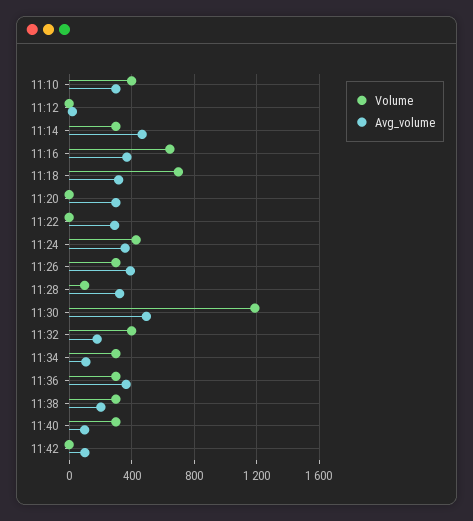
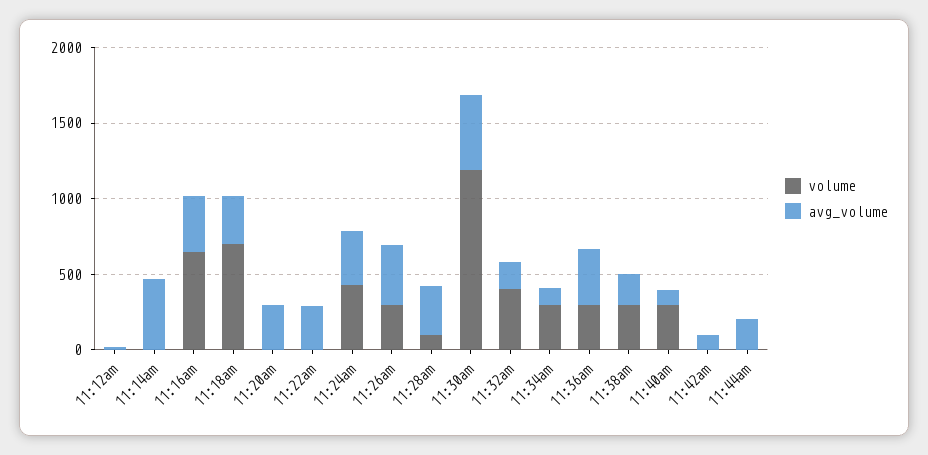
Volume, 11:10: 400 -> none
Avg_volume, 11:10: 300 -> none
Volume, 11:14: 300 -> 0
Volume, 11:44am: none -> 0
Avg_volume, 11:44am: none -> 200

